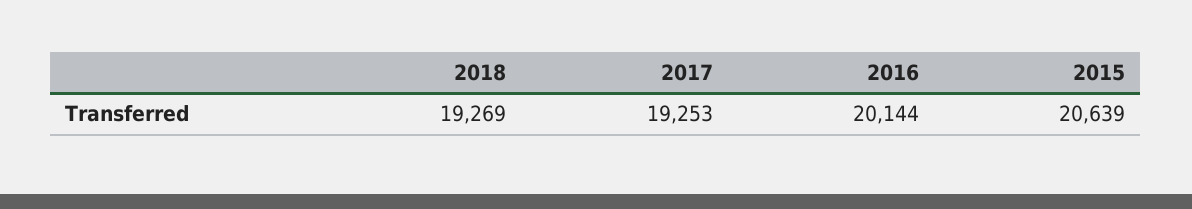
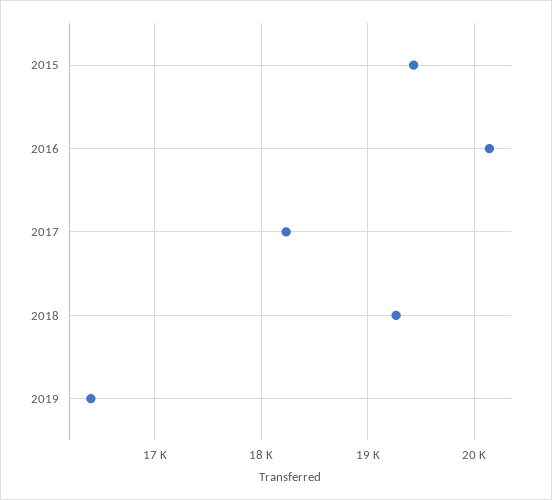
2017: 19253 -> 18200
2015: 20639 -> 19400
2019: none -> 16400

